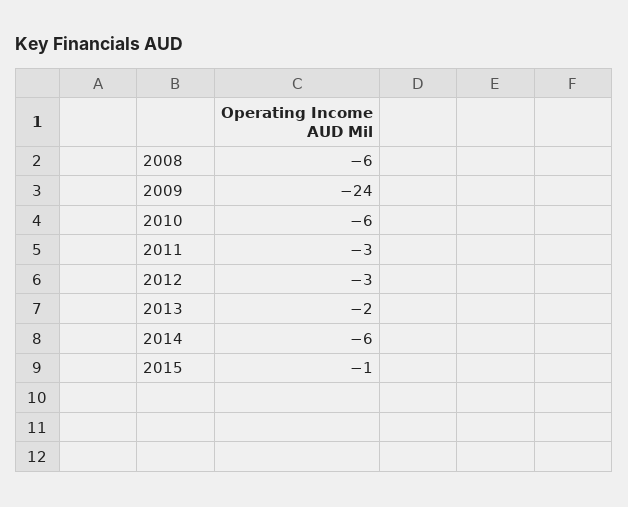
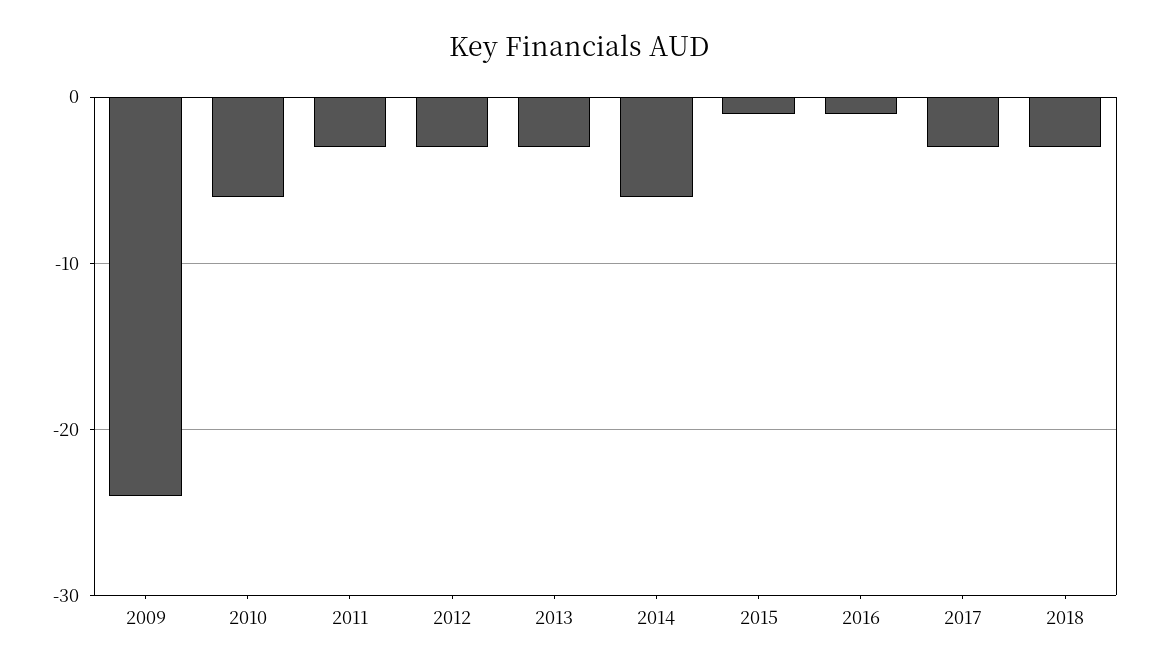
2008: -6 -> none
2013: -2 -> -3
2016: none -> -1
2017: none -> -3
2018: none -> -3

